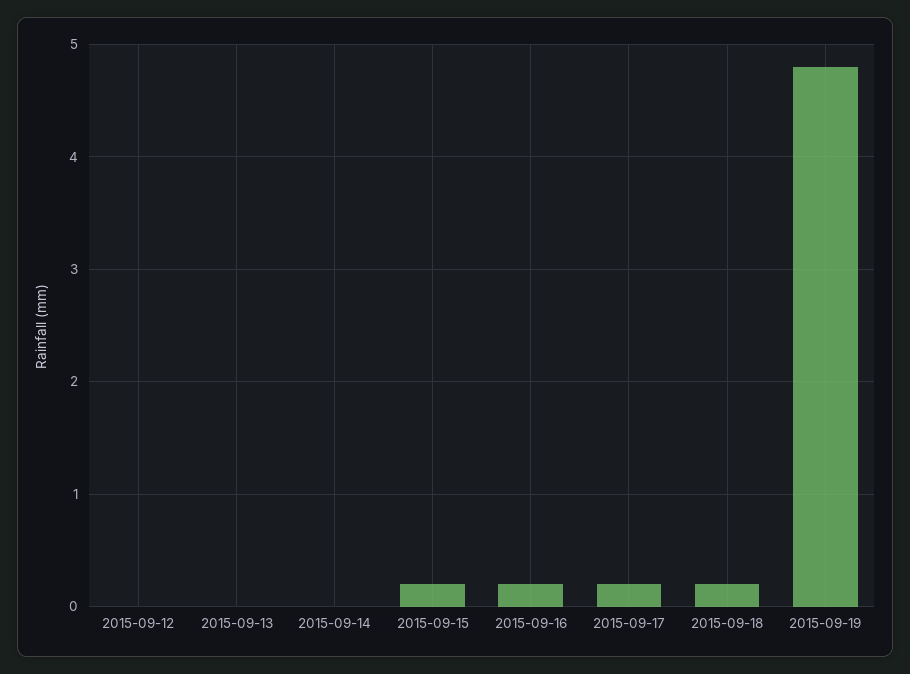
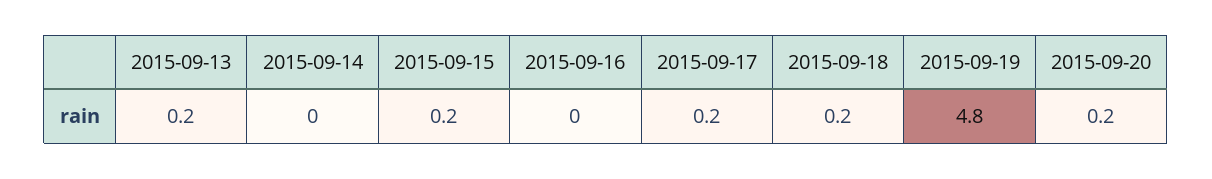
2015-09-12: 0 -> none
2015-09-13: 0 -> 0.2
2015-09-16: 0.2 -> 0
2015-09-20: none -> 0.2

